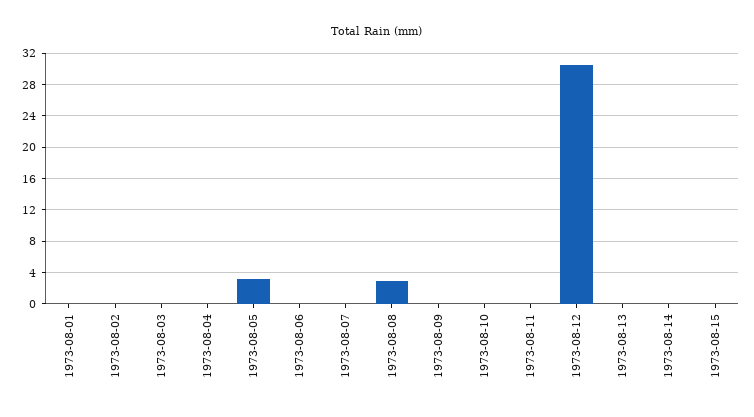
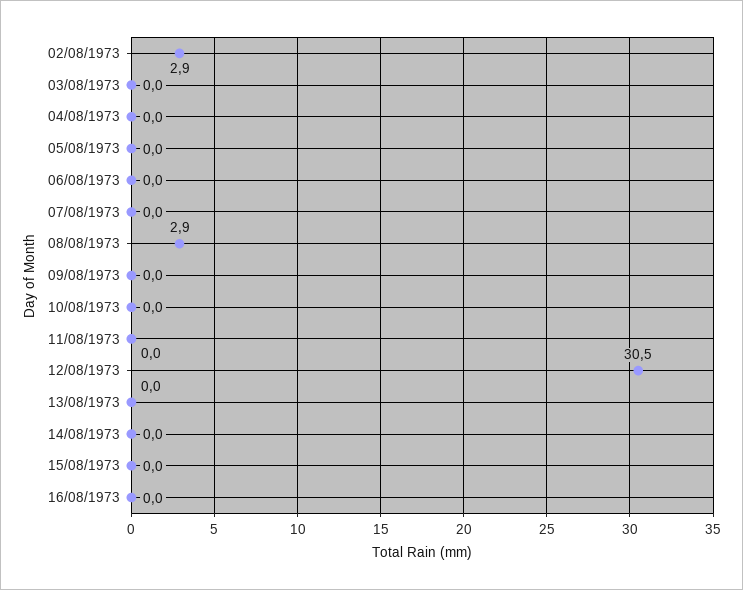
1973-08-01: 0 -> none
1973-08-02: 0 -> 2.9
1973-08-05: 3 -> 0
16/08/1973: none -> 0

